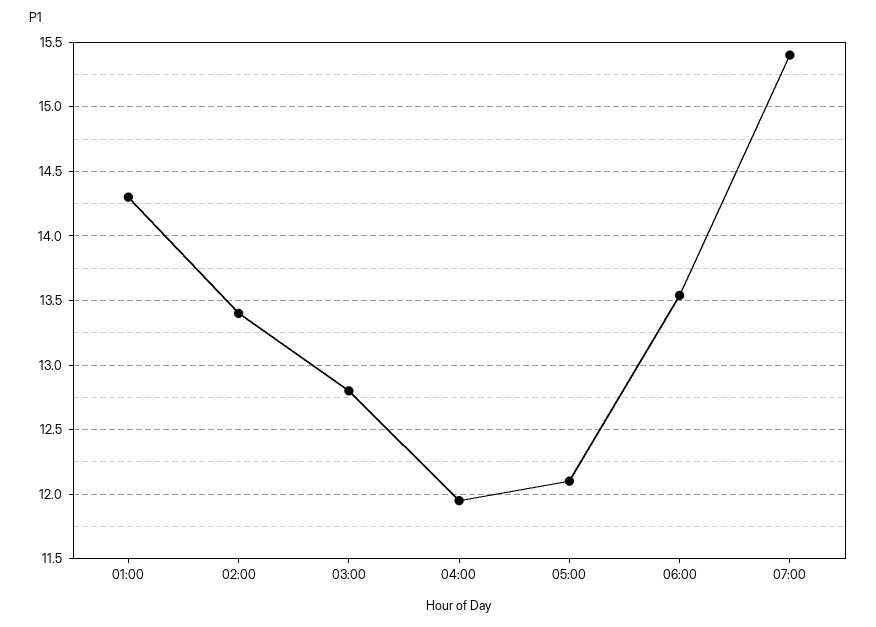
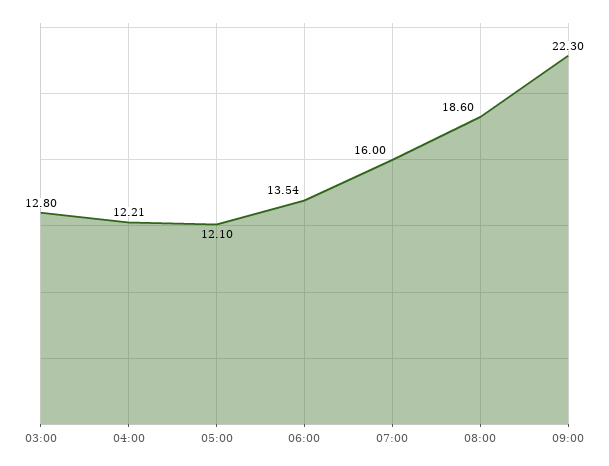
01:00: 14.3 -> none
02:00: 13.4 -> none
04:00: 11.95 -> 12.21
07:00: 15.4 -> 16
08:00: none -> 18.6
09:00: none -> 22.3

